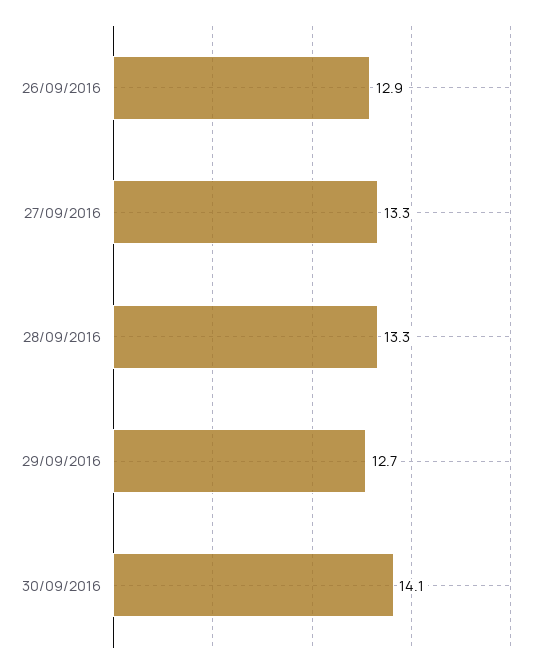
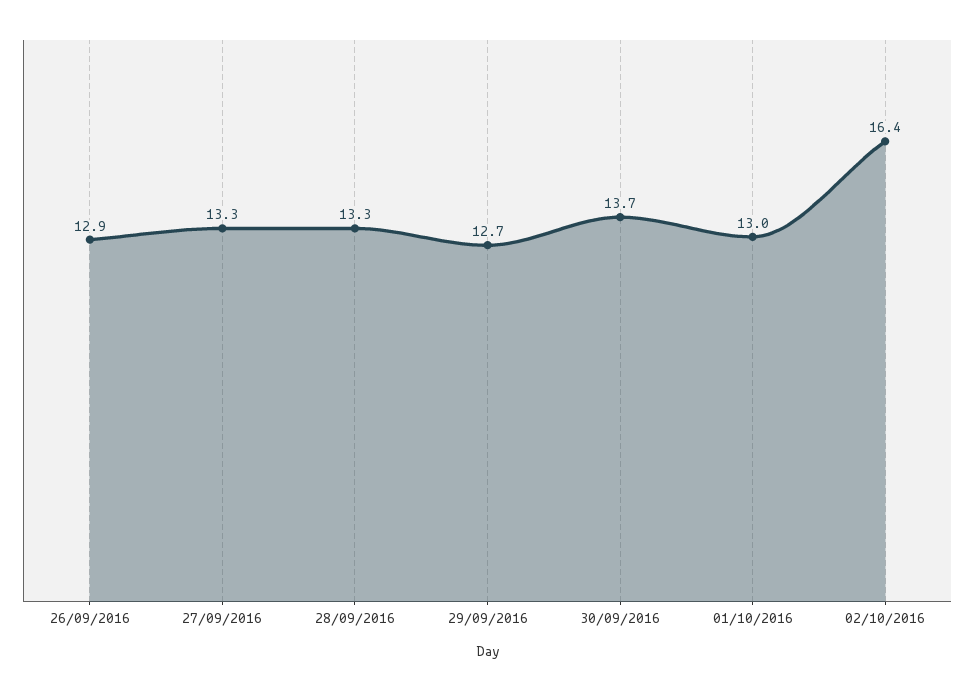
30/09/2016: 14.1 -> 13.7
01/10/2016: none -> 13
02/10/2016: none -> 16.4

